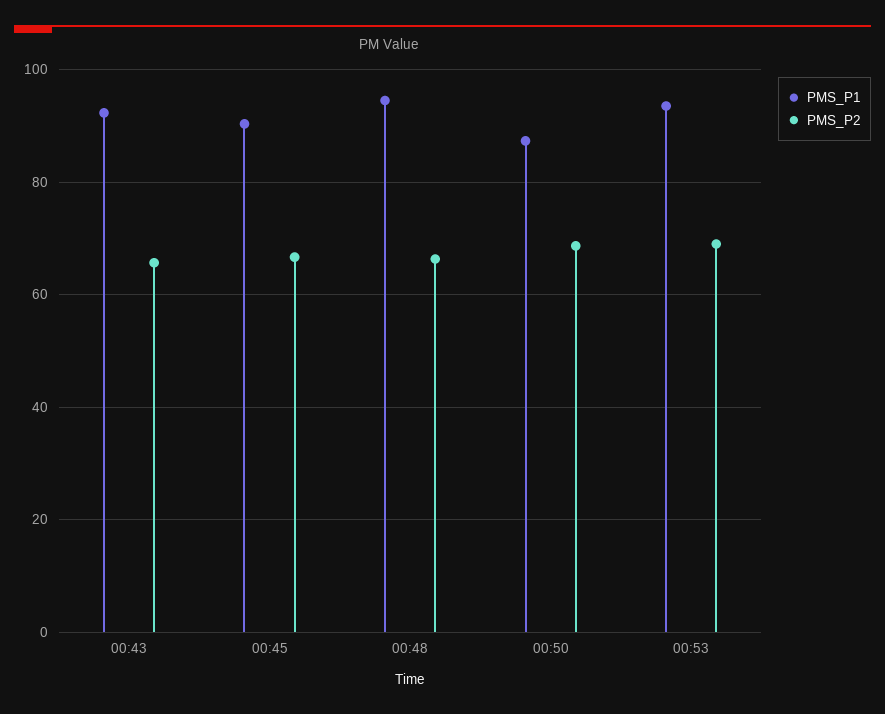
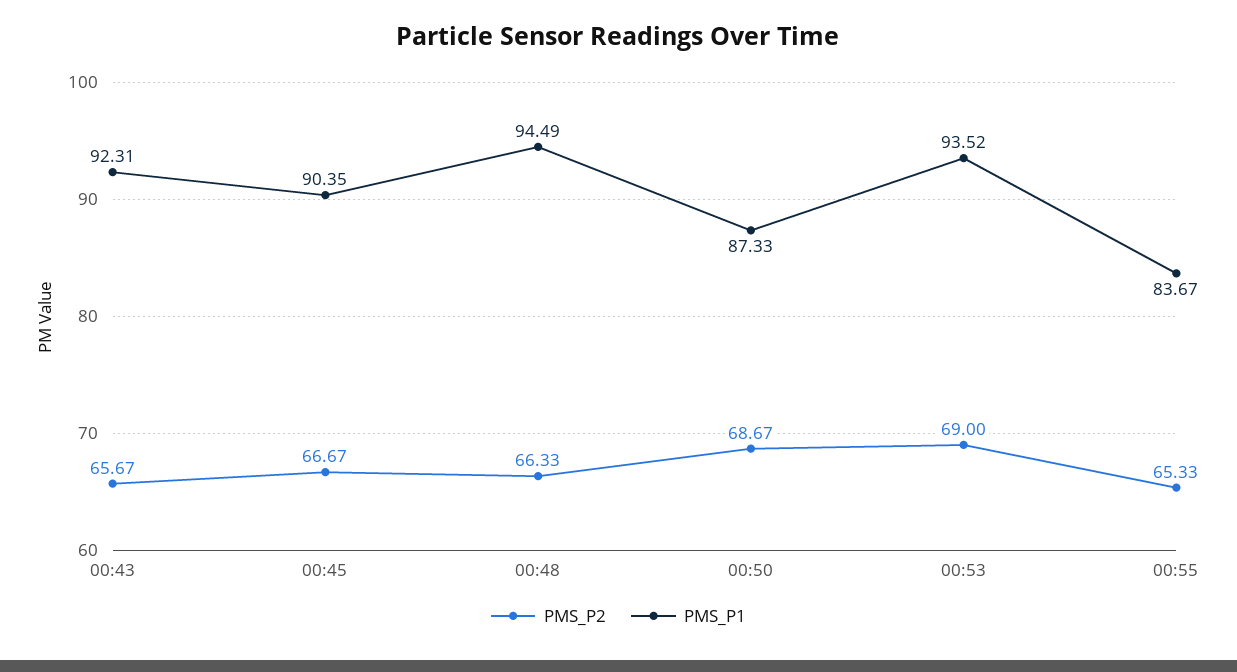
PMS_P2, 00:55: none -> 65.33
PMS_P1, 00:55: none -> 83.67

